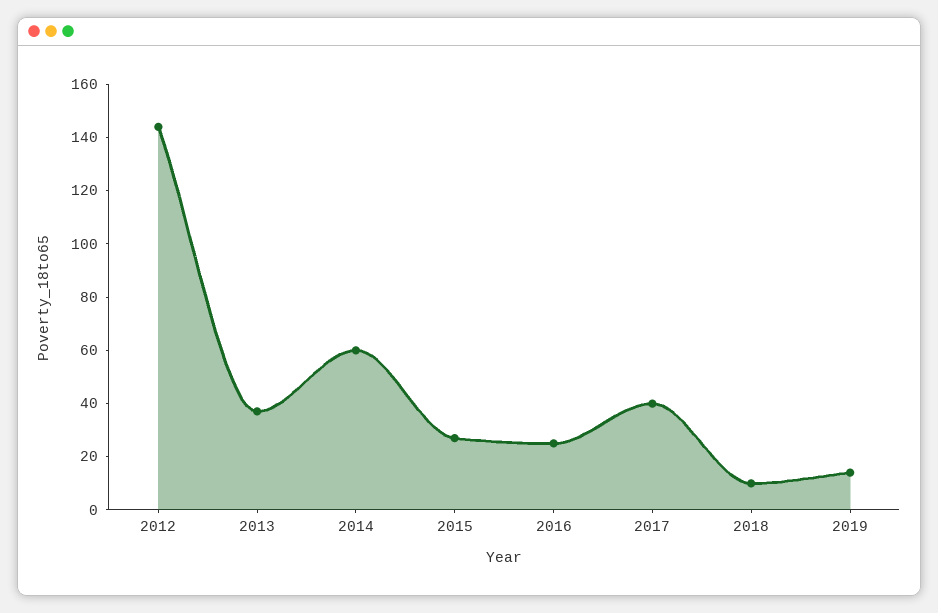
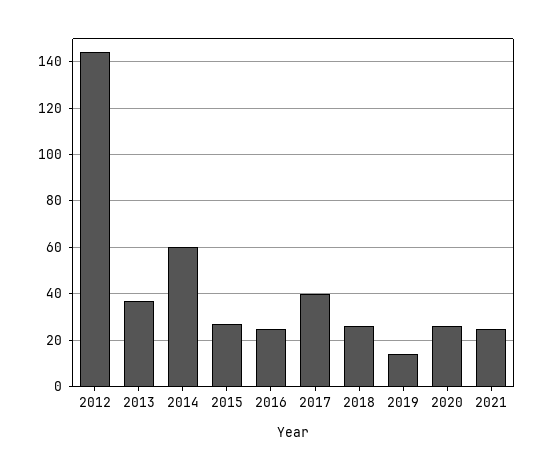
2018: 10 -> 25
2020: none -> 25
2021: none -> 25

